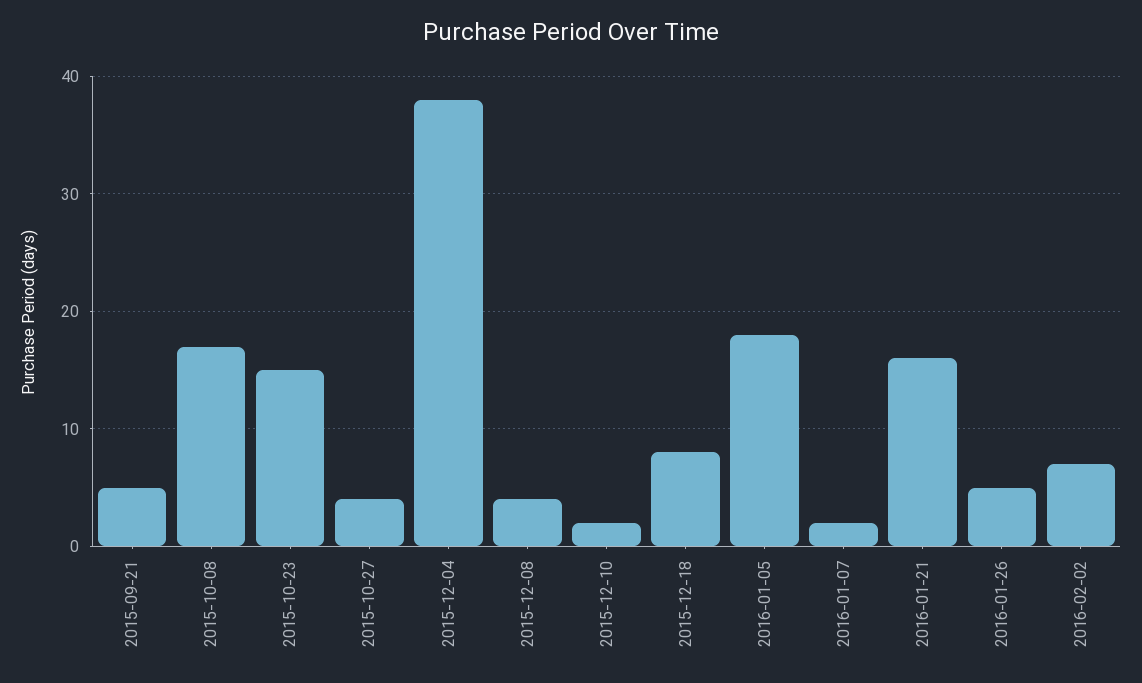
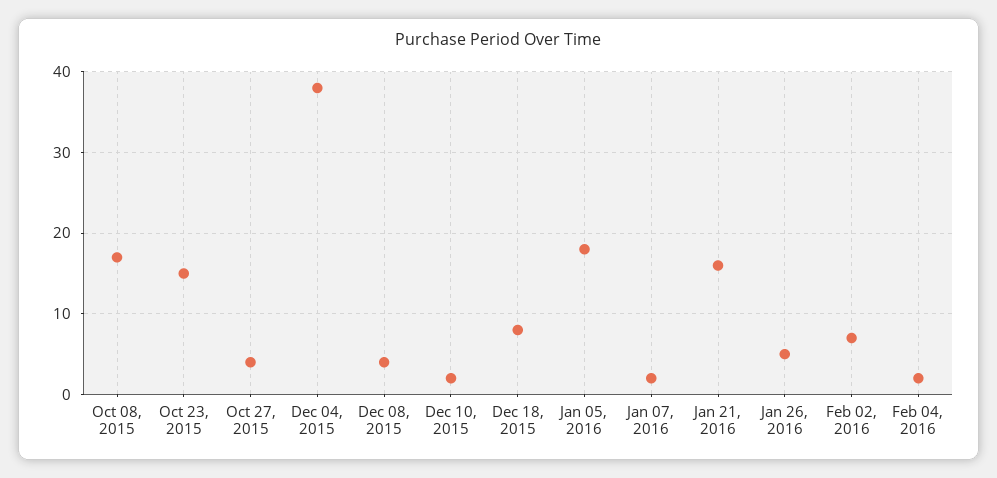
2015-09-21: 5 -> none
Feb 04, 2016: none -> 2

